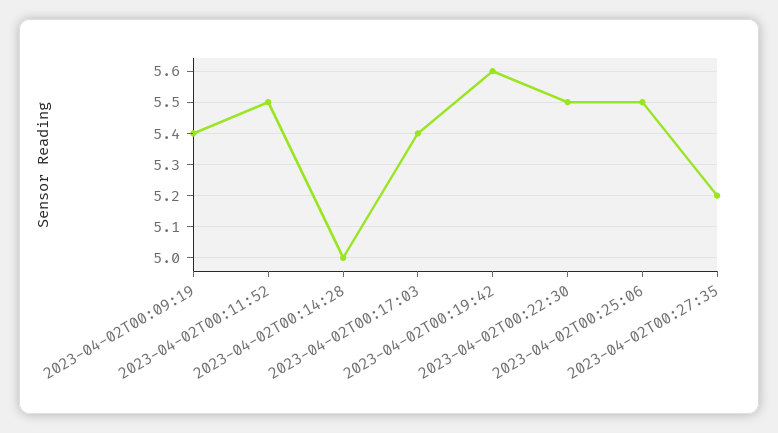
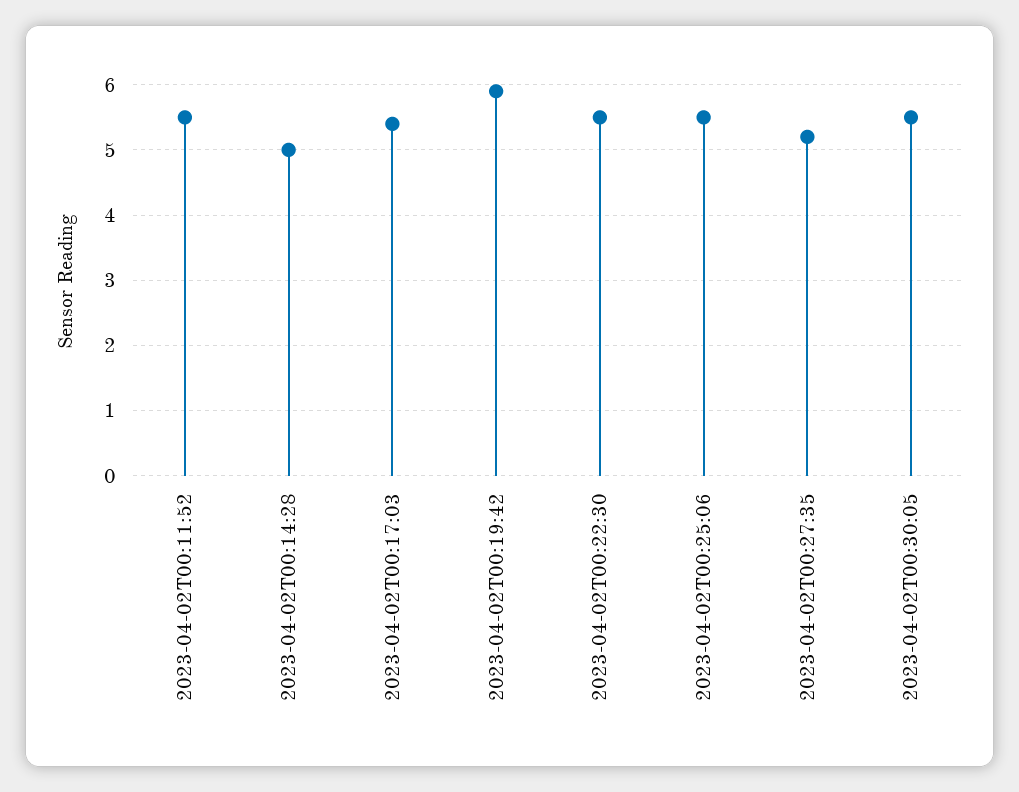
2023-04-02T00:09:19: 5.4 -> none
2023-04-02T00:19:42: 5.6 -> 5.9
2023-04-02T00:30:05: none -> 5.5

